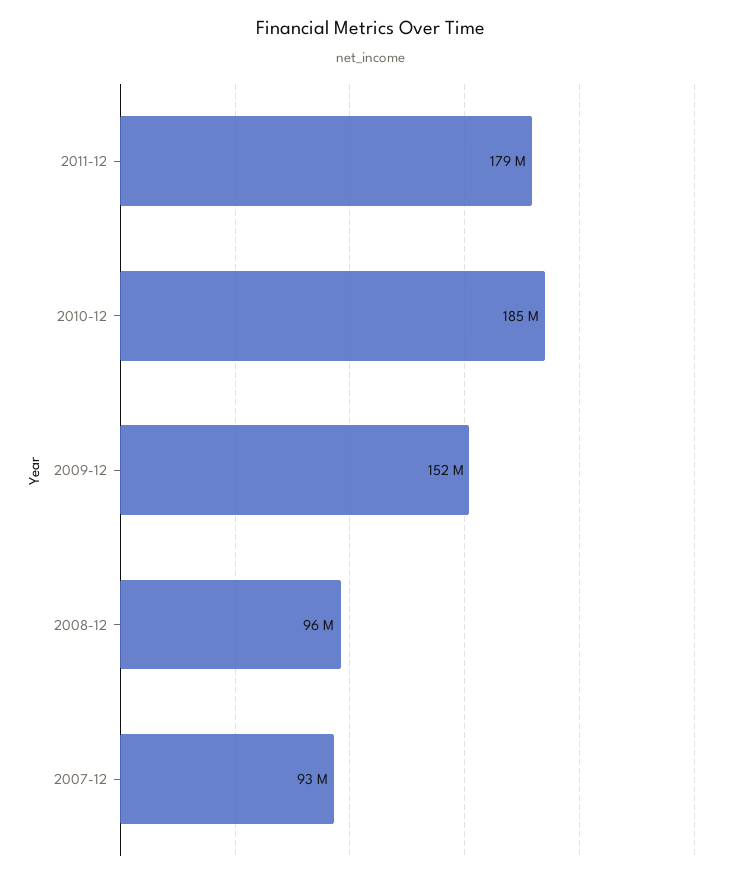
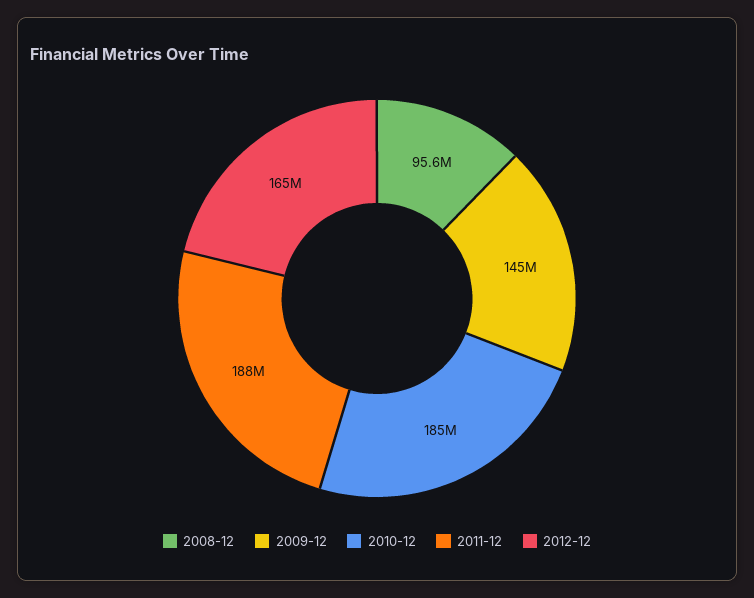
2011-12: 179000000 -> 188000000
2009-12: 152000000 -> 145000000
2007-12: 93000000 -> none
2012-12: none -> 165000000

